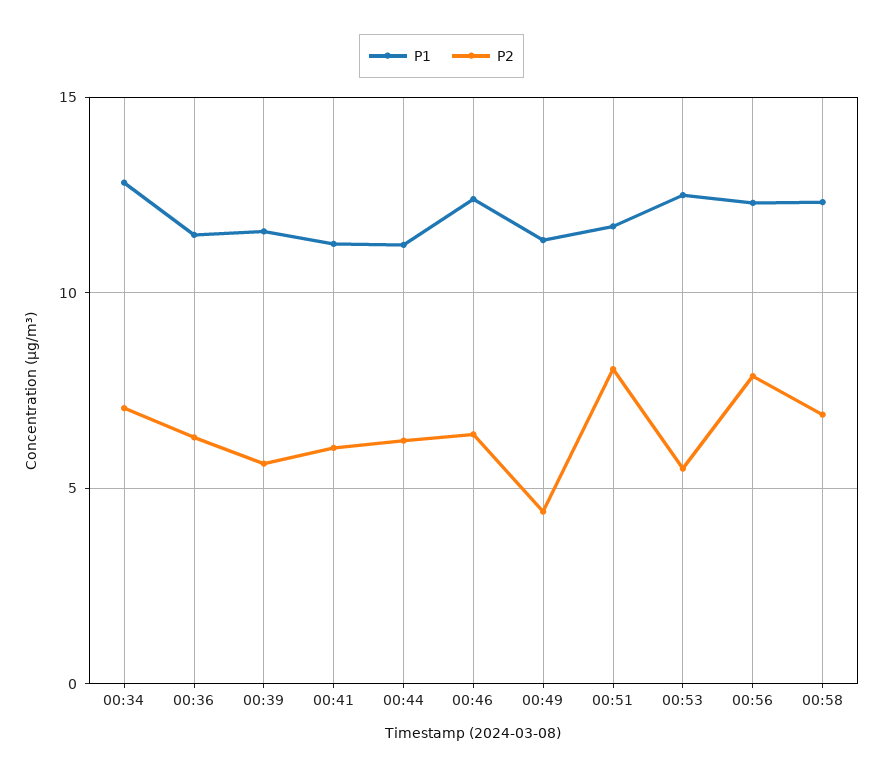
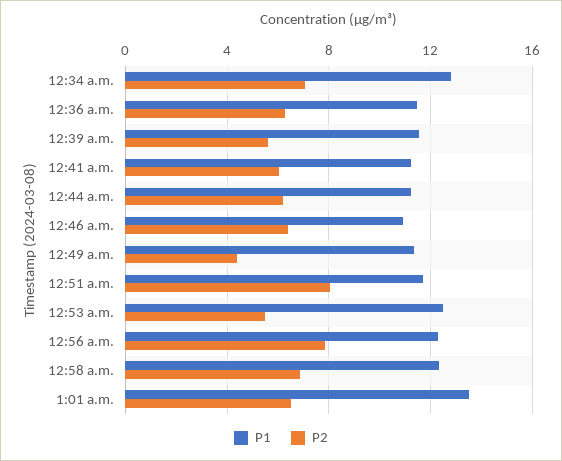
P1, 00:46: 12.5 -> 11
P1, 1:01 a.m.: none -> 13.5
P2, 1:01 a.m.: none -> 6.5

